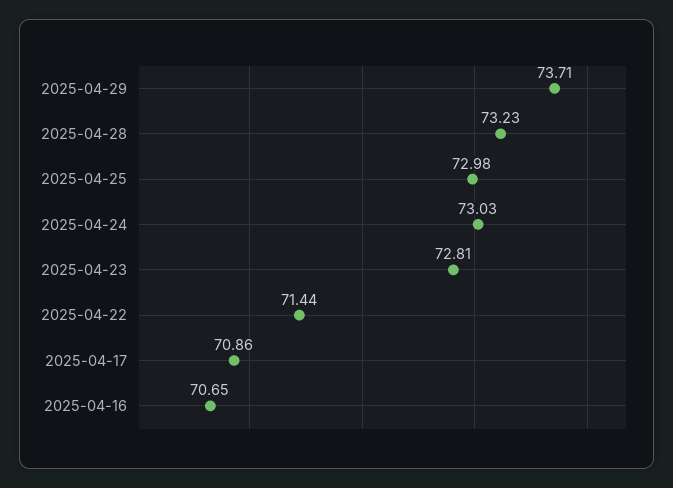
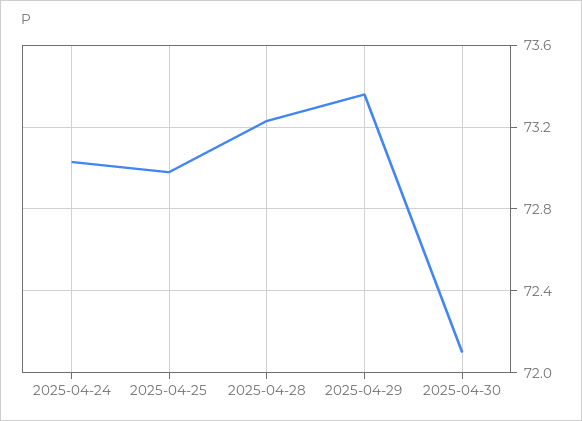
2025-04-29: 73.71 -> 73.35
2025-04-23: 72.81 -> none
2025-04-22: 71.44 -> none
2025-04-17: 70.86 -> none
2025-04-16: 70.65 -> none
2025-04-30: none -> 72.1

